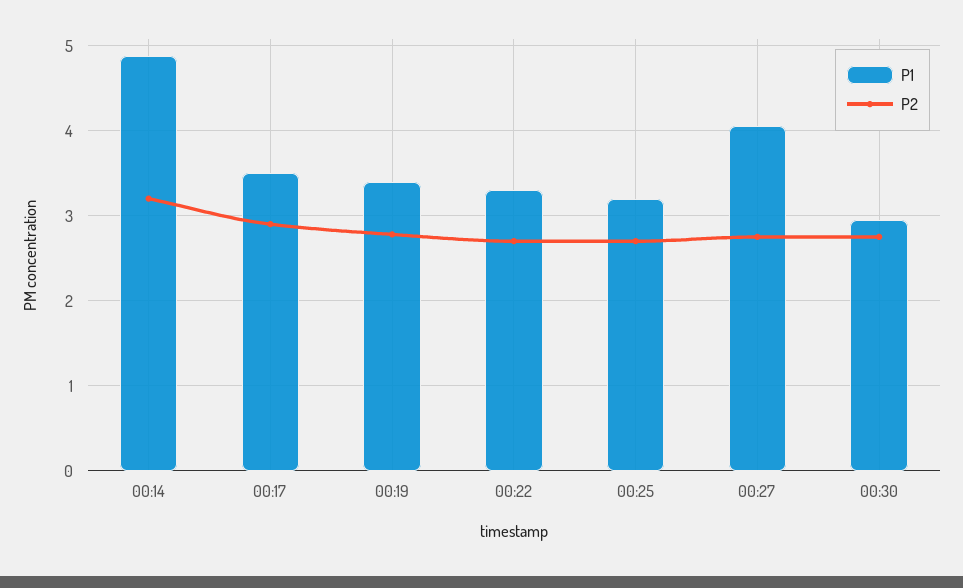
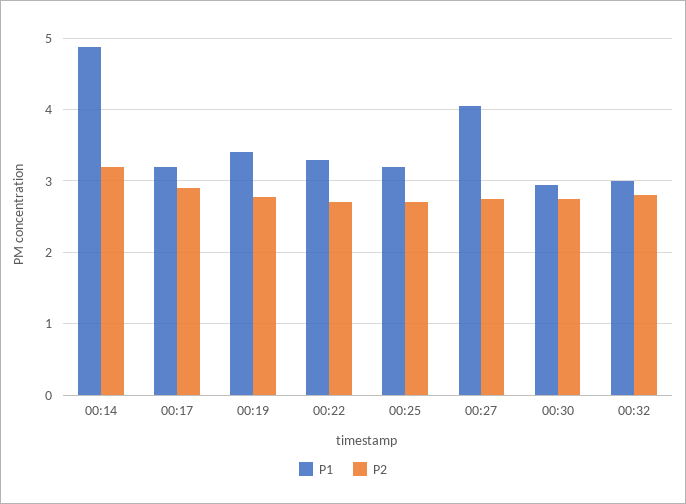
P1, 00:17: 3.5 -> 3.2
P1, 00:32: none -> 3
P2, 00:32: none -> 2.8

